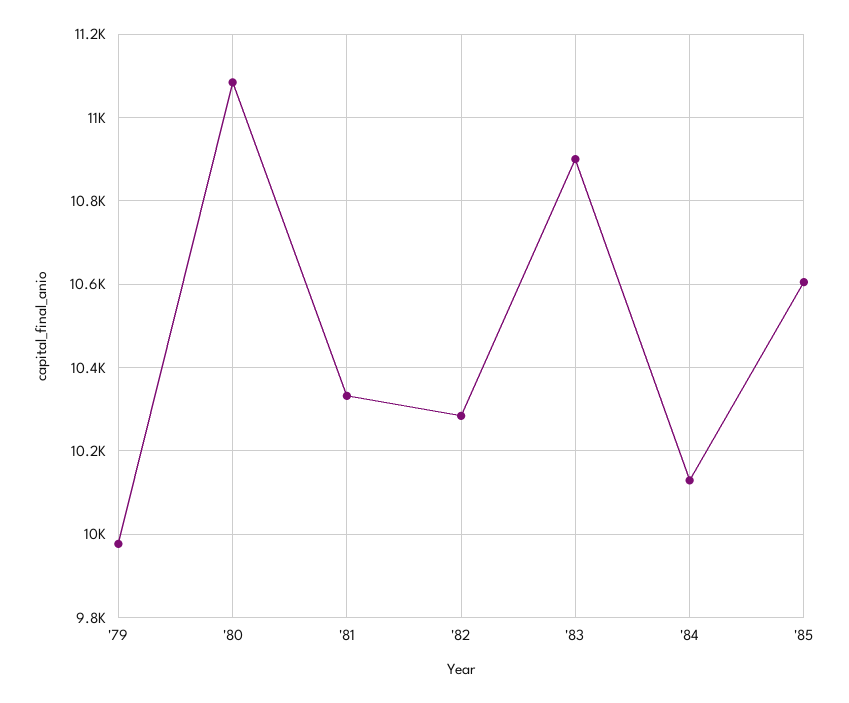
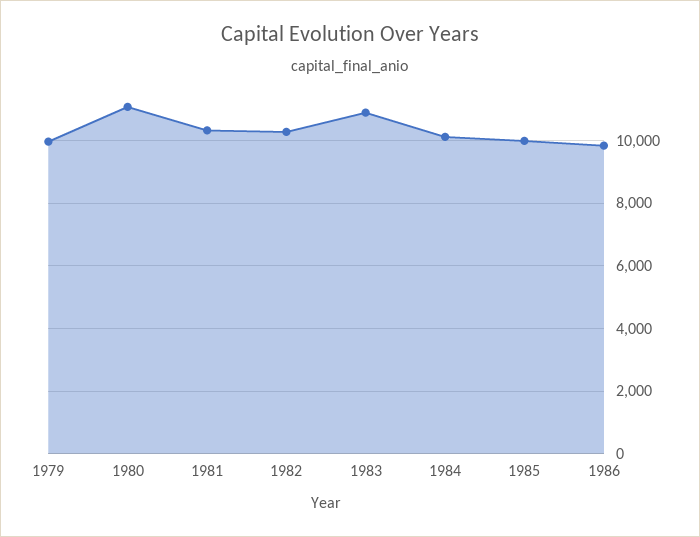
'85: 10600 -> 10000
1986: none -> 9800

